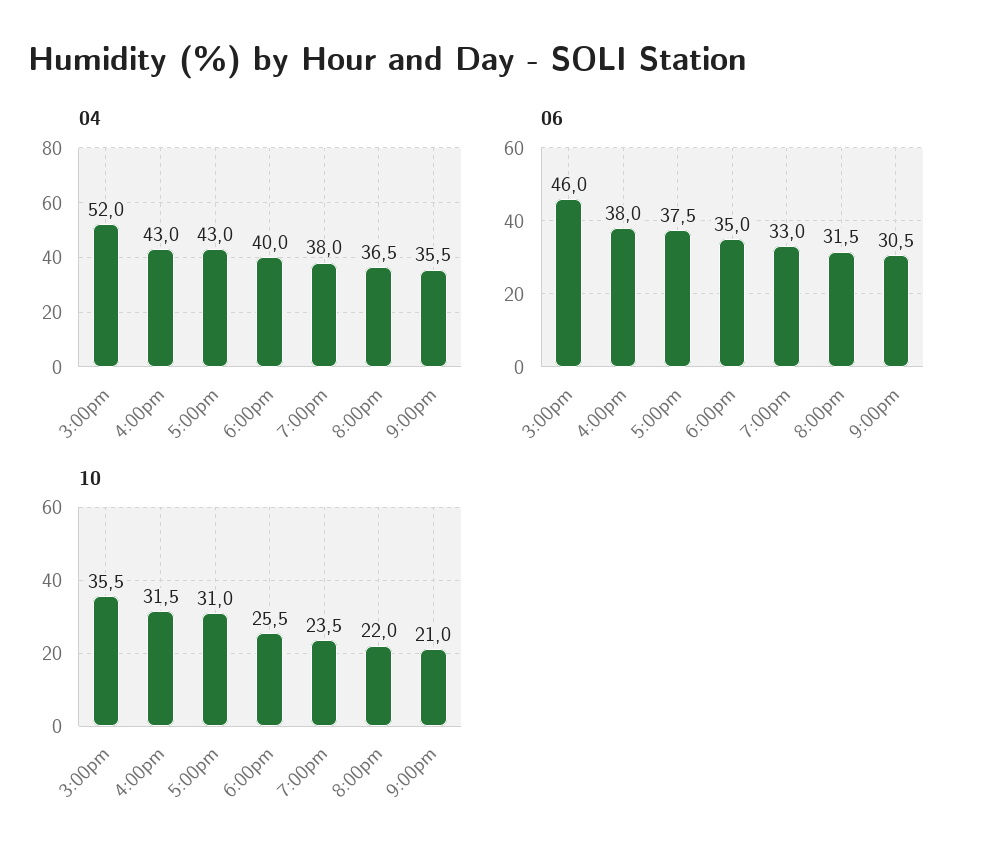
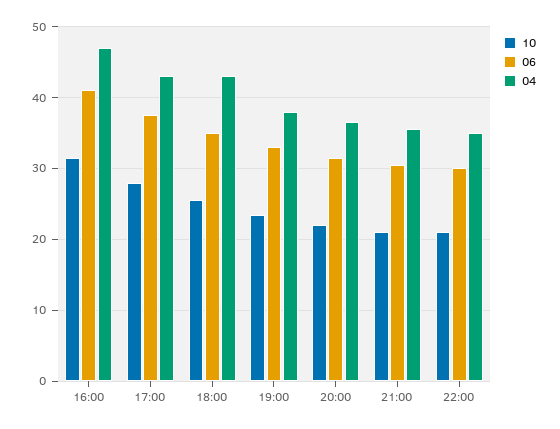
04, 3:00pm: 52 -> none
04, 4:00pm: 43 -> 47
04, 6:00pm: 40 -> 43
06, 3:00pm: 46 -> none
06, 4:00pm: 38 -> 41
10, 3:00pm: 35.5 -> none
10, 5:00pm: 31 -> 28
10, 22:00: none -> 21
06, 22:00: none -> 30
04, 22:00: none -> 35

